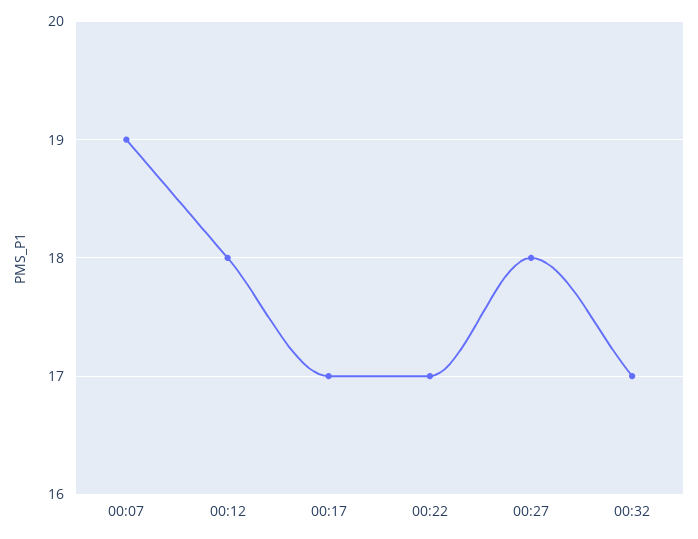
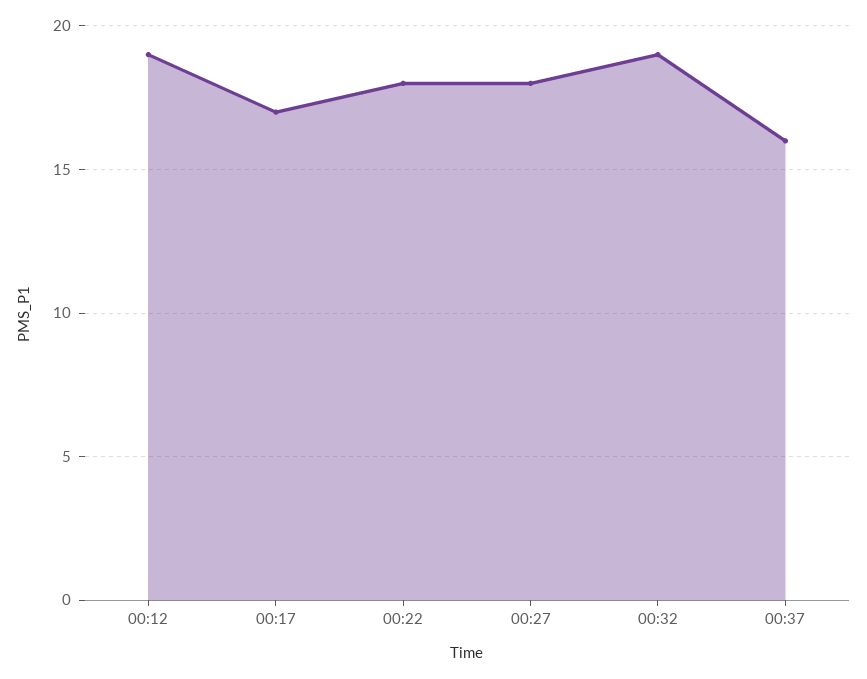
00:07: 19 -> none
00:12: 18 -> 19
00:22: 17 -> 18
00:32: 17 -> 19
00:37: none -> 16

